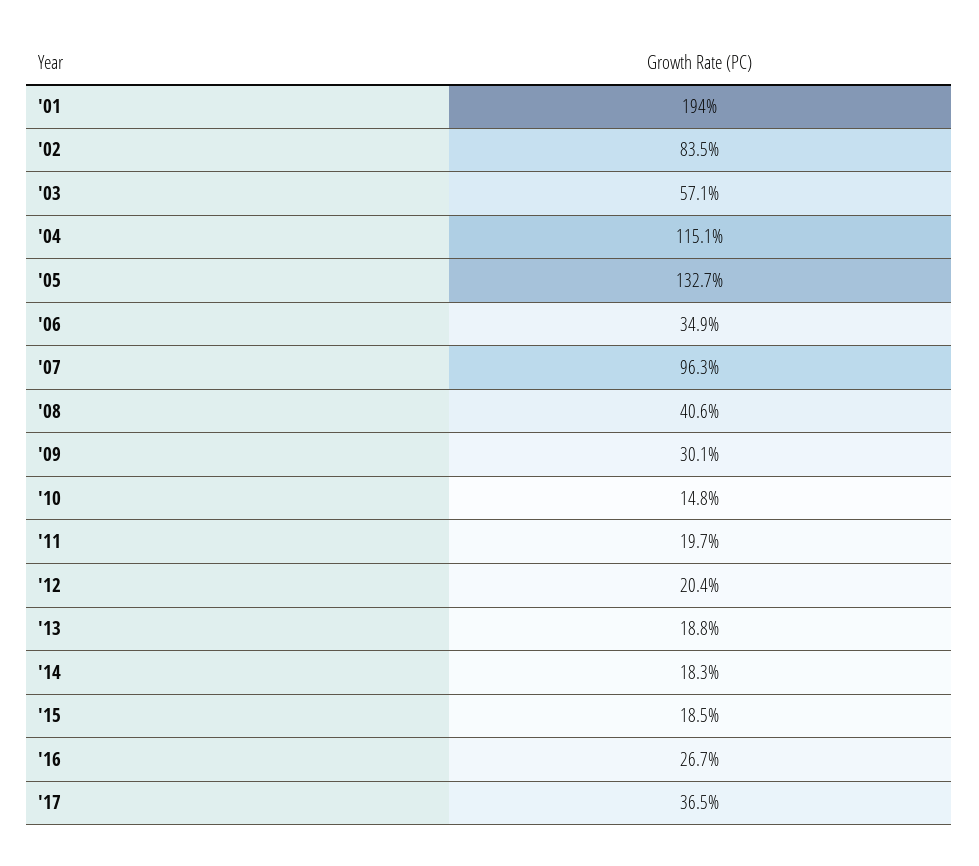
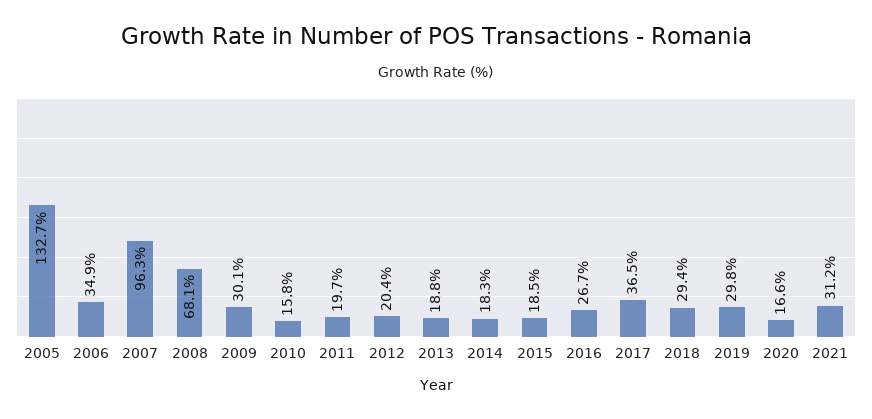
'01: 194 -> none
'02: 83.5 -> none
'03: 57.1 -> none
'04: 115.1 -> none
'08: 40.6 -> 68.1
'10: 14.8 -> 15.8
2018: none -> 29.4
2019: none -> 29.8
2020: none -> 16.6
2021: none -> 31.2

